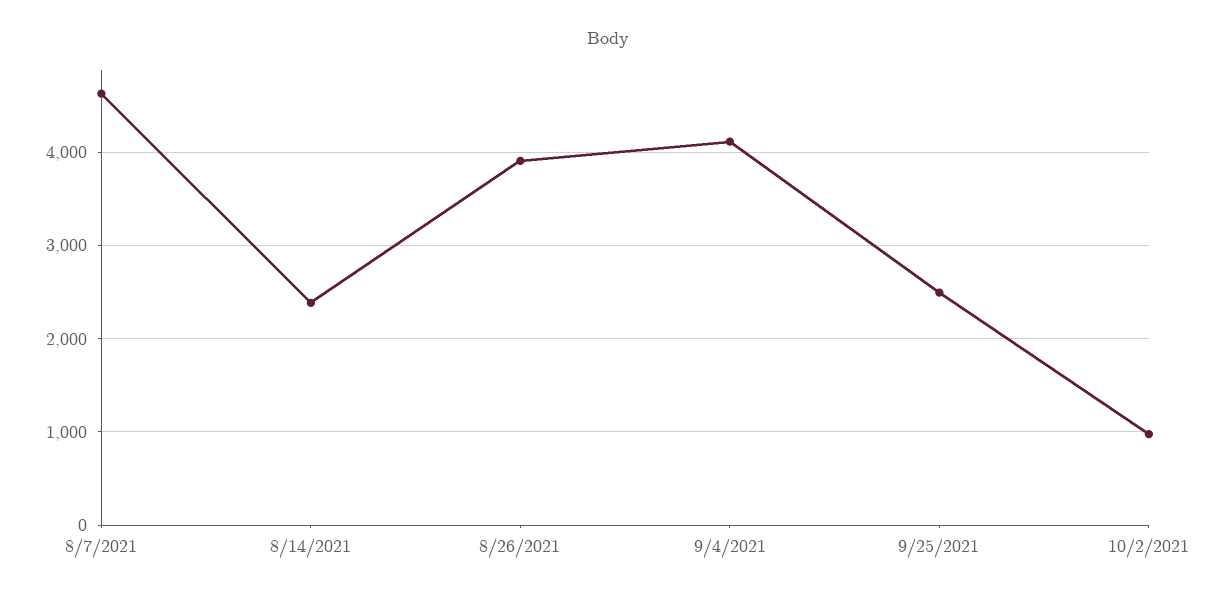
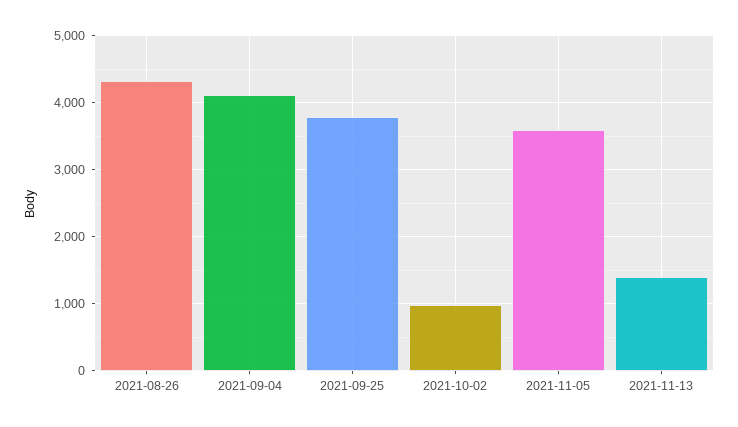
8/7/2021: 4600 -> none
8/14/2021: 2400 -> none
8/26/2021: 3900 -> 4300
9/25/2021: 2500 -> 3800
2021-11-05: none -> 3600
2021-11-13: none -> 1400

